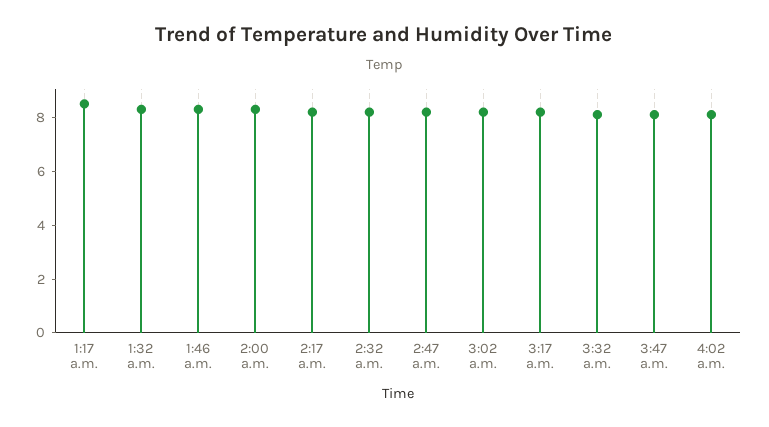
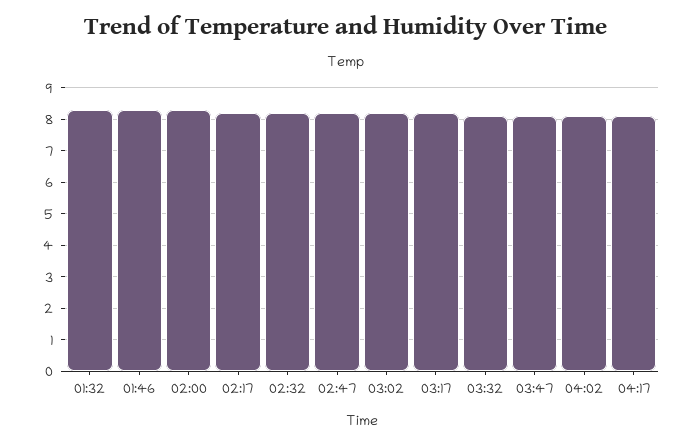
1:17 a.m.: 8.5 -> none
04:17: none -> 8

